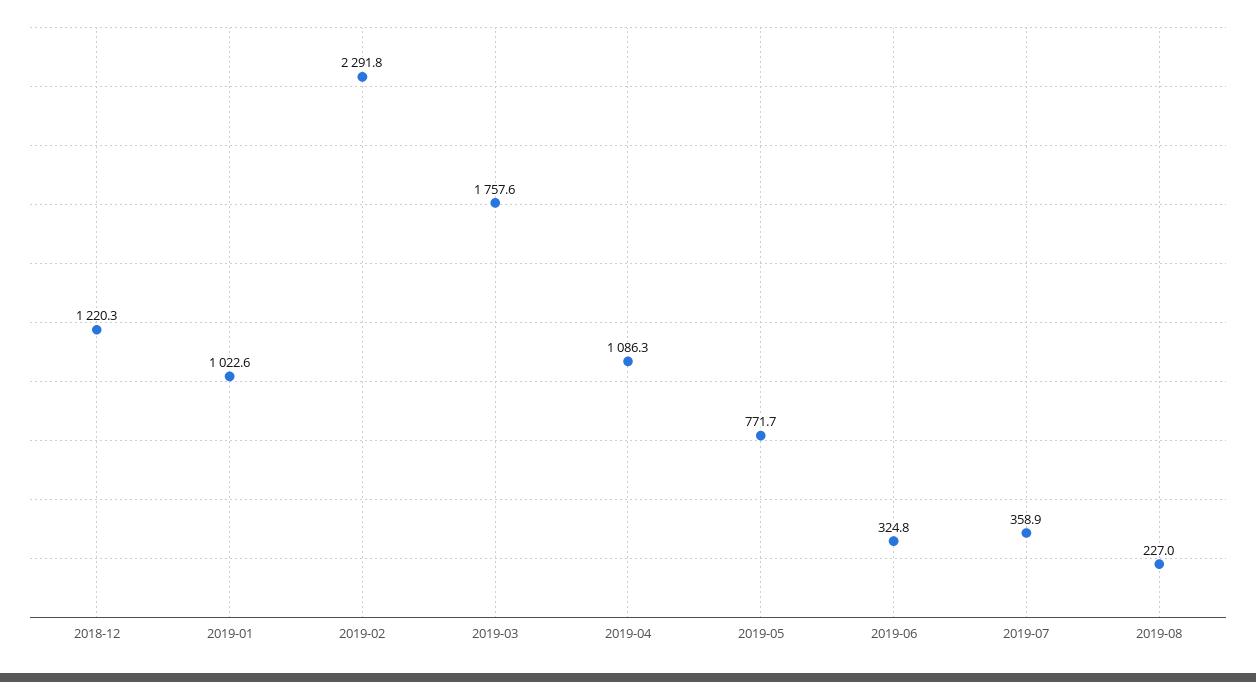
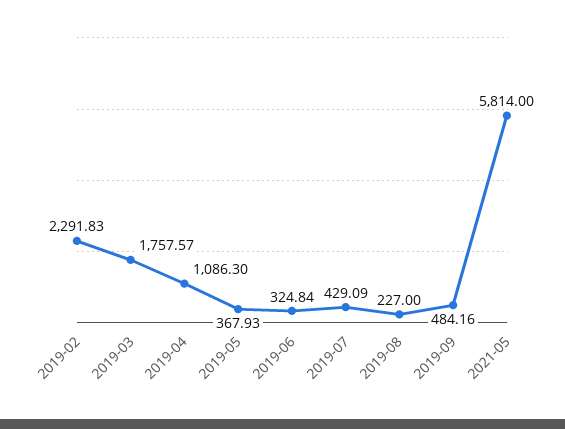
2018-12: 1220.3 -> none
2019-01: 1022.6 -> none
2019-05: 771.7 -> 367.93
2019-07: 358.9 -> 429.09
2019-09: none -> 484.16
2021-05: none -> 5814

